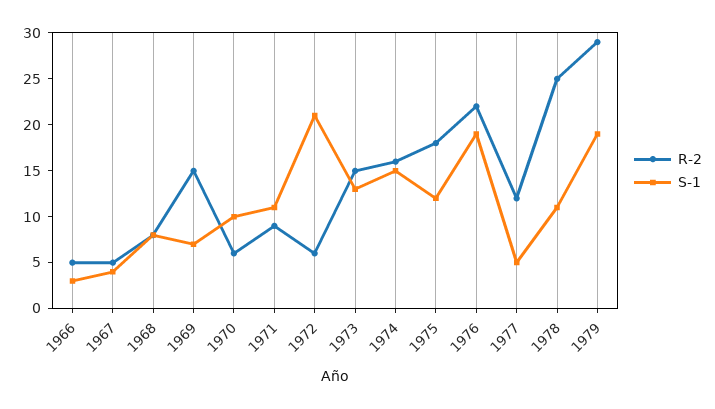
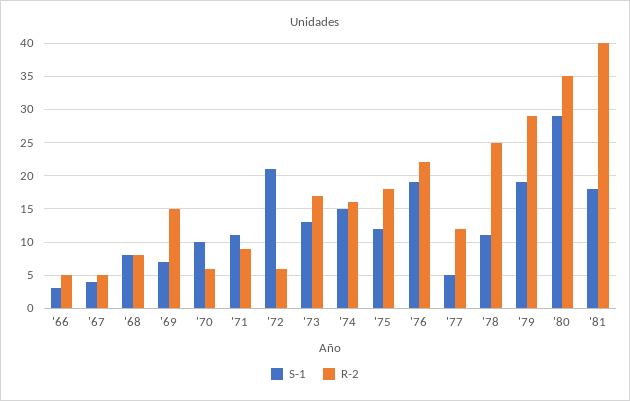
R-2, 1973: 15 -> 17
S-1, '80: none -> 29
R-2, '80: none -> 35
S-1, '81: none -> 18
R-2, '81: none -> 40

